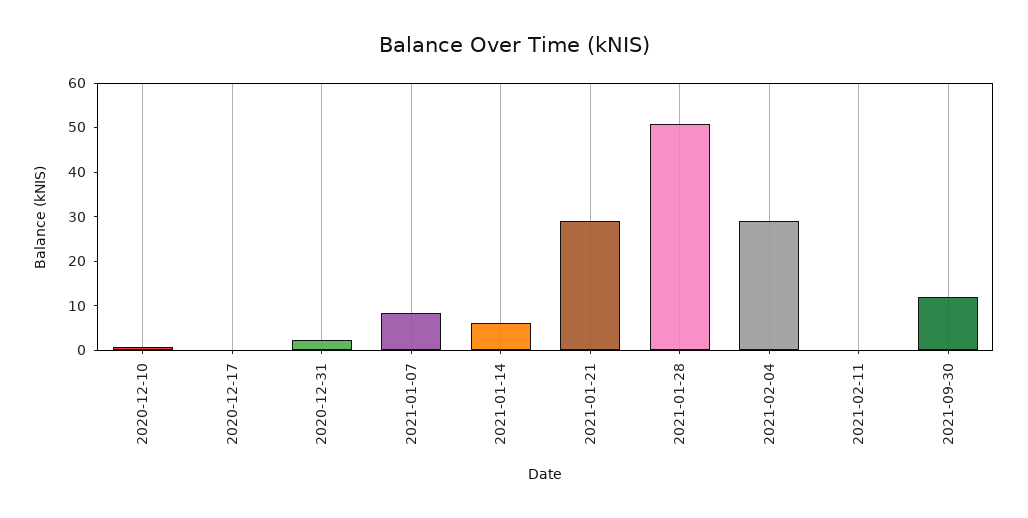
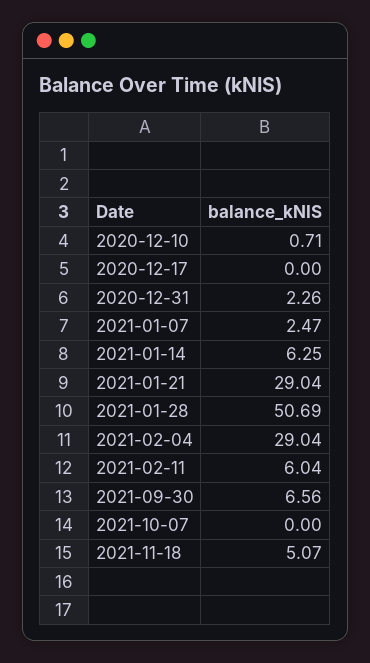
2021-01-07: 8 -> 2.47
2021-02-11: 0 -> 6.04
2021-09-30: 12 -> 6.56
2021-10-07: none -> 0
2021-11-18: none -> 5.07

